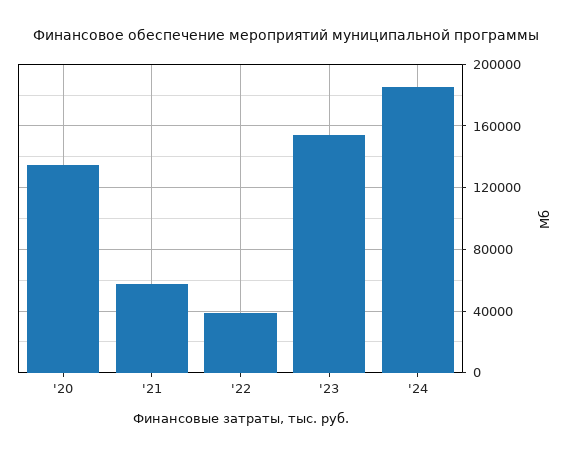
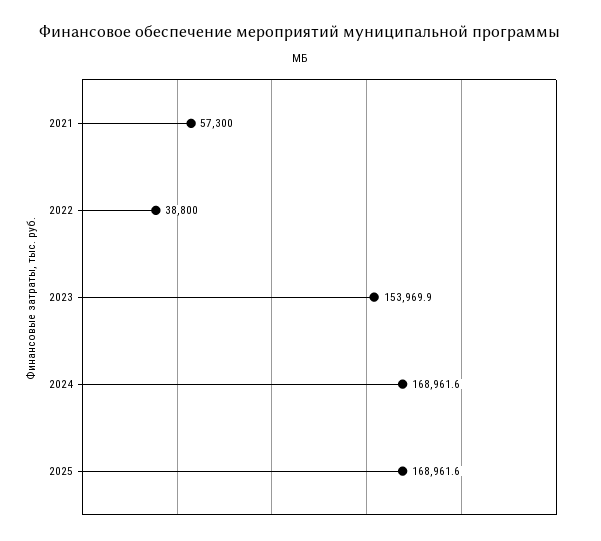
'20: 135000 -> none
'24: 185000 -> 168961.6
2025: none -> 168961.6

